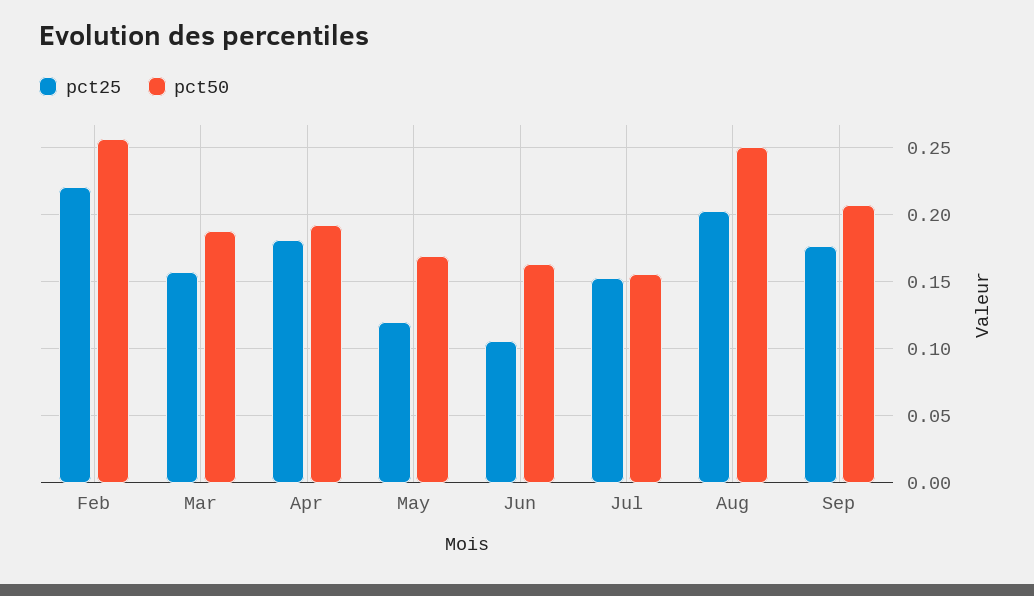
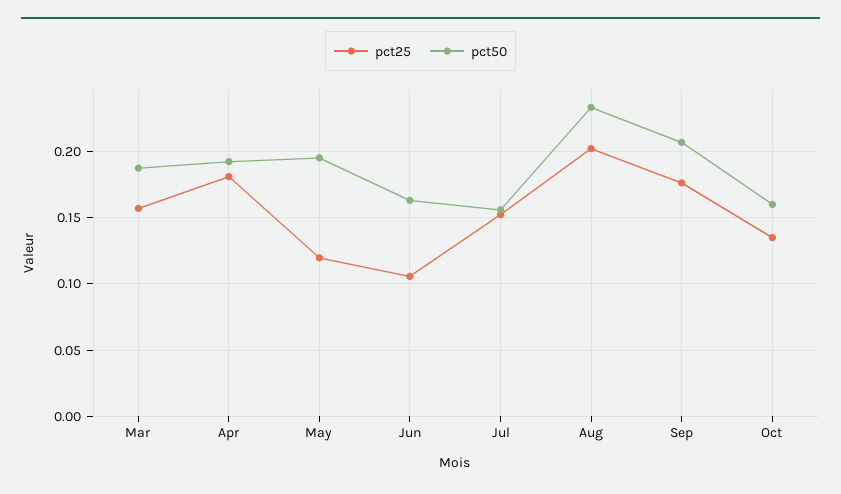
pct25, Feb: 0.22 -> none
pct50, Feb: 0.255 -> none
pct50, May: 0.17 -> 0.195
pct50, Aug: 0.25 -> 0.235
pct25, Oct: none -> 0.135
pct50, Oct: none -> 0.16

